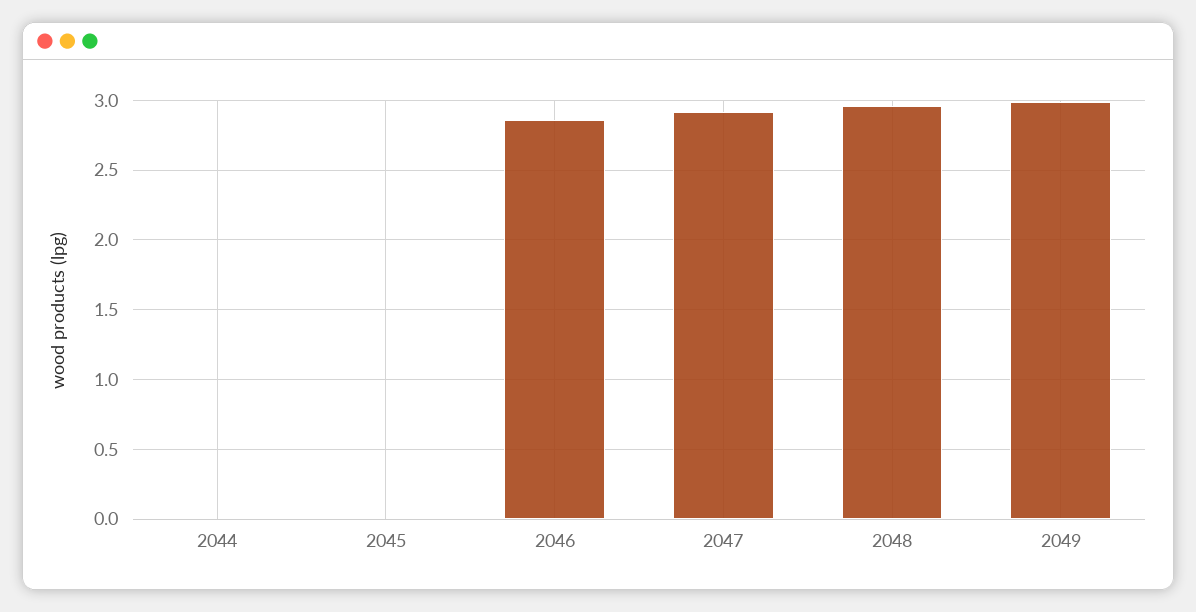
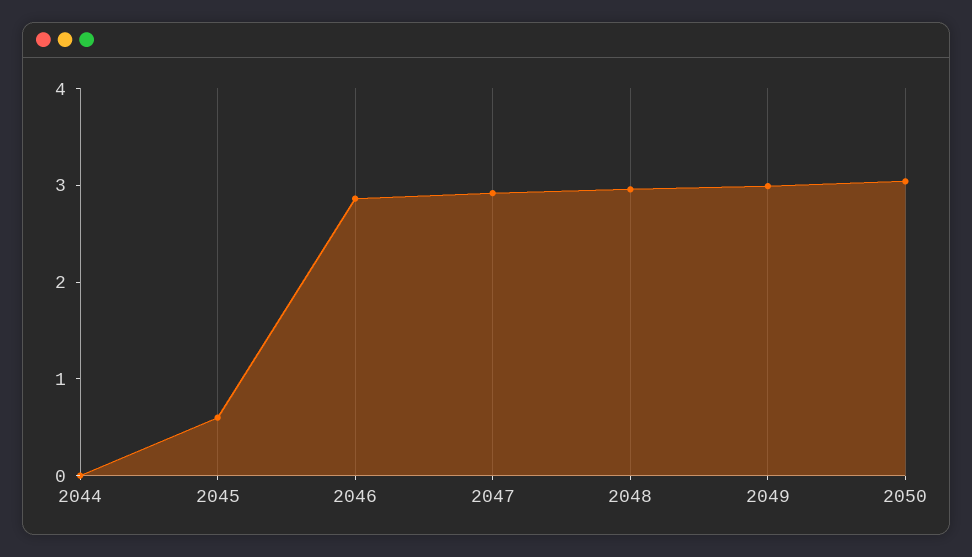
2045: 0 -> 0.6
2050: none -> 3

